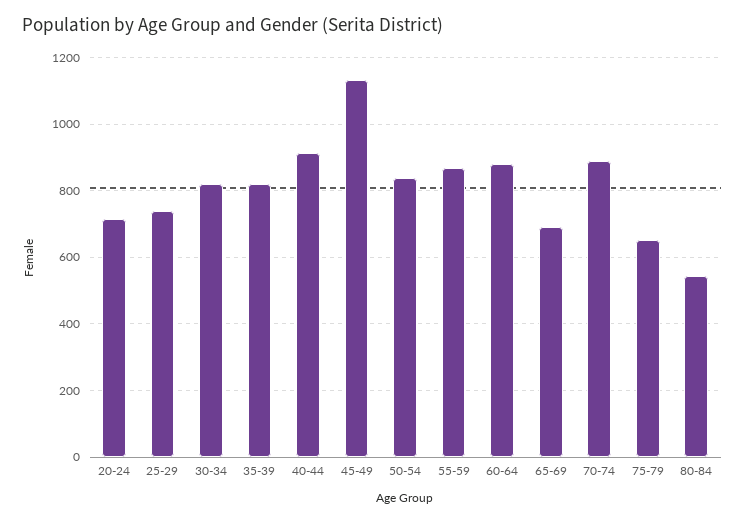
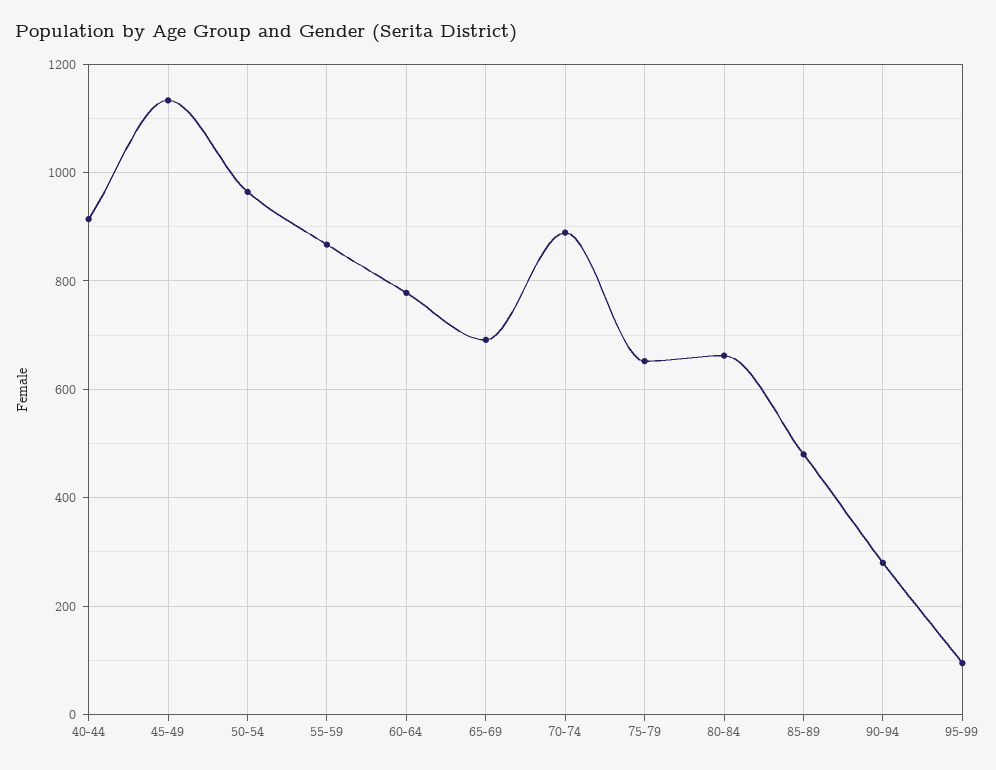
20-24: 720 -> none
25-29: 740 -> none
30-34: 820 -> none
35-39: 820 -> none
50-54: 840 -> 960
60-64: 880 -> 780
80-84: 540 -> 660
85-89: none -> 480
90-94: none -> 280
95-99: none -> 100

